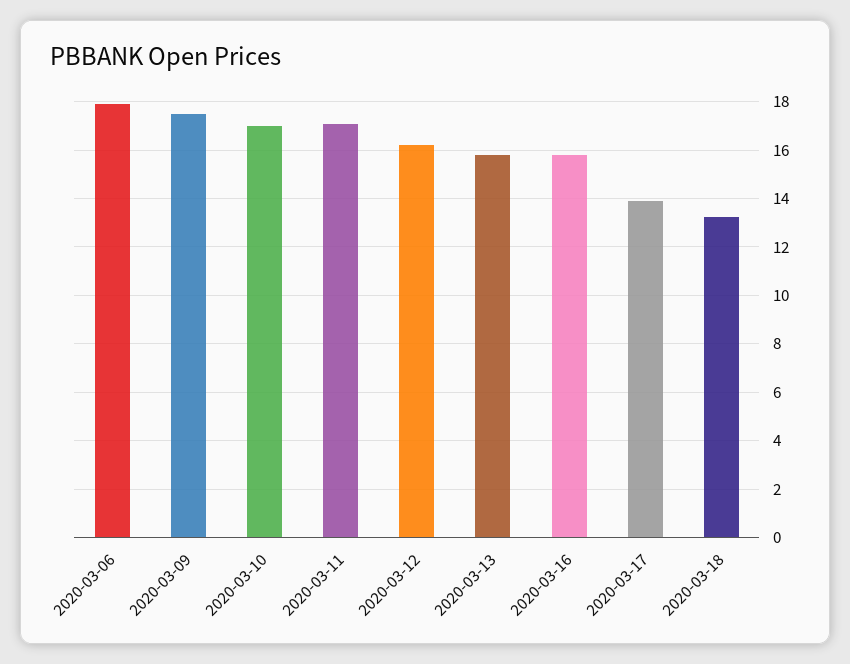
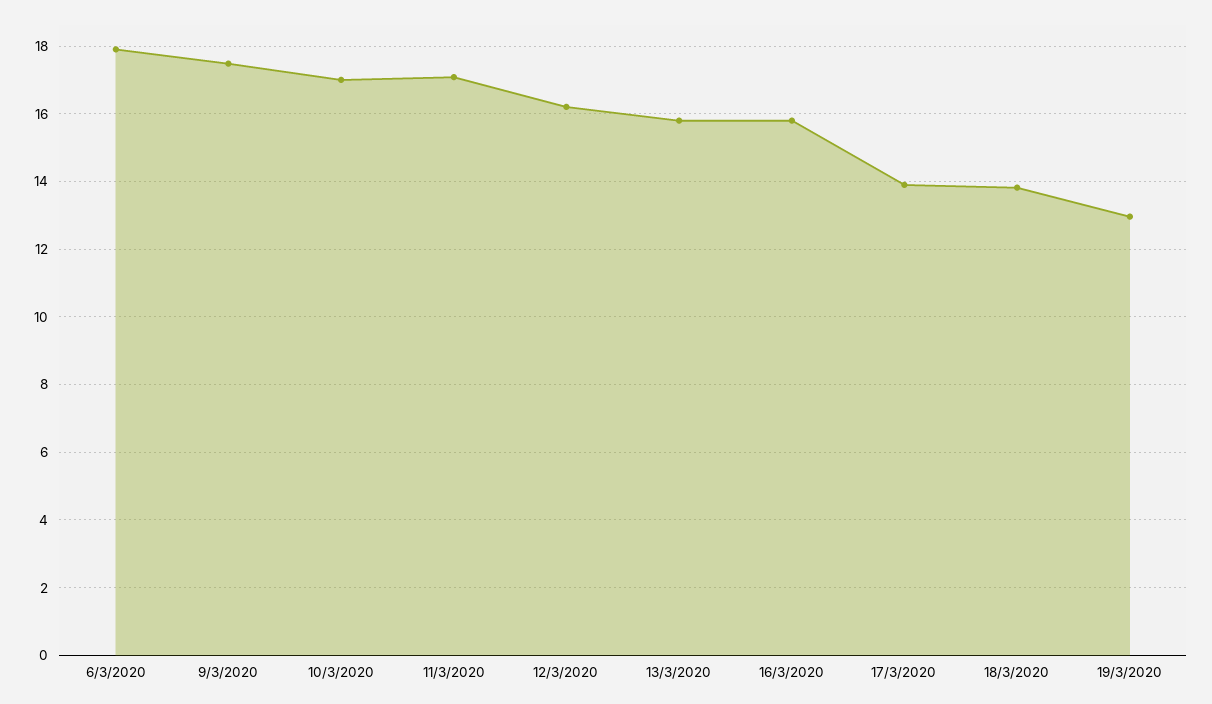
2020-03-18: 13.25 -> 13.8
19/3/2020: none -> 13

